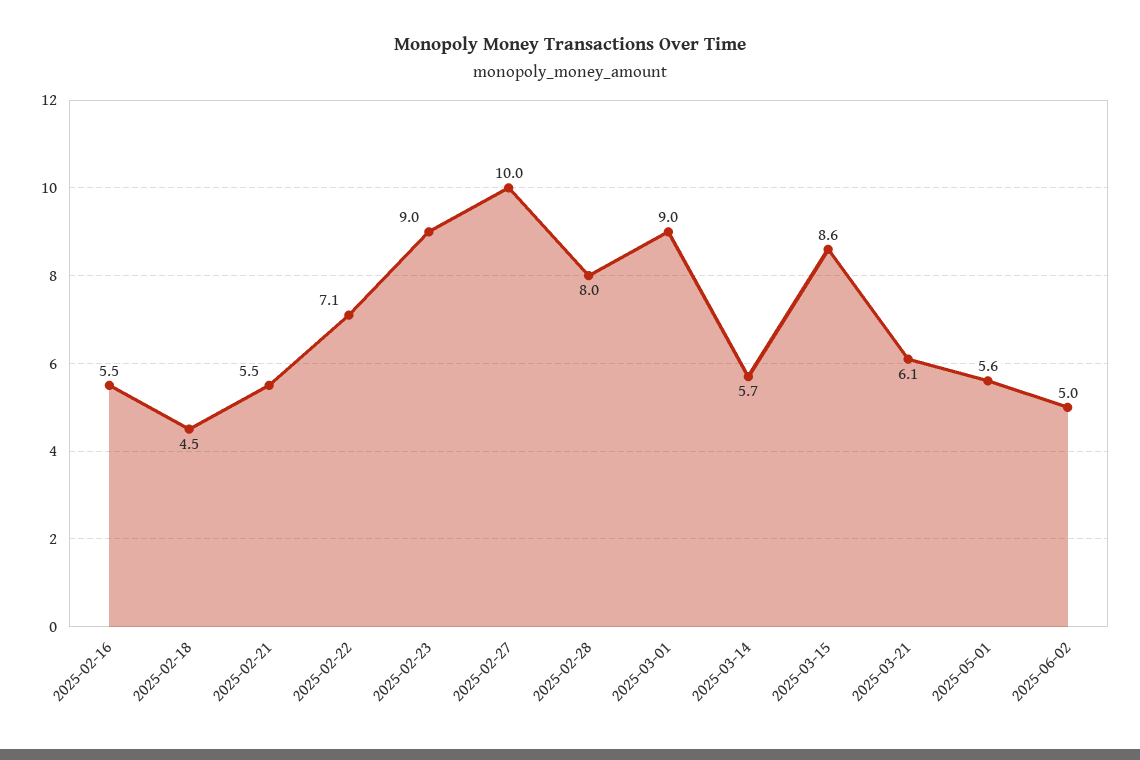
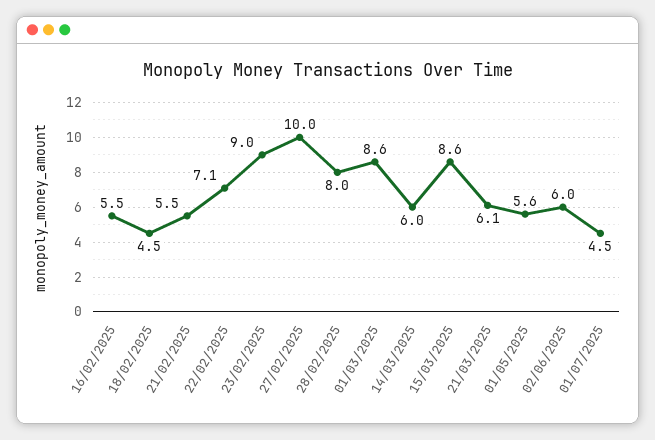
2025-03-01: 9 -> 8.6
2025-03-14: 5.7 -> 6
2025-06-02: 5 -> 6
01/07/2025: none -> 4.5

